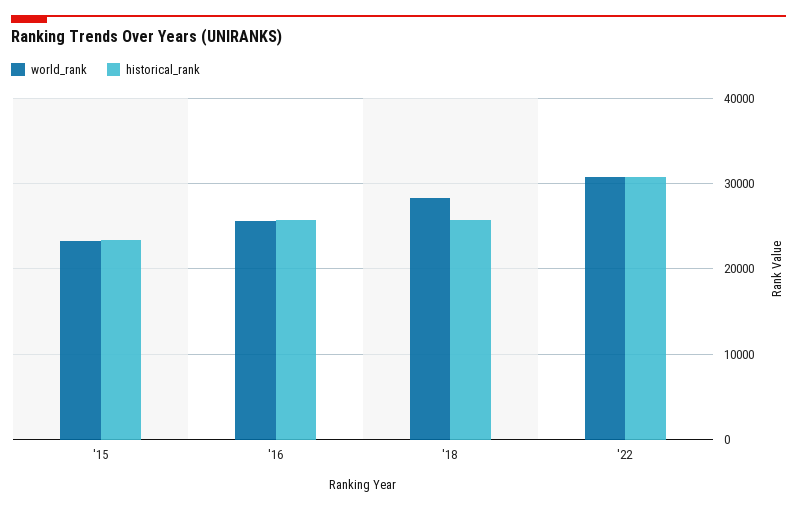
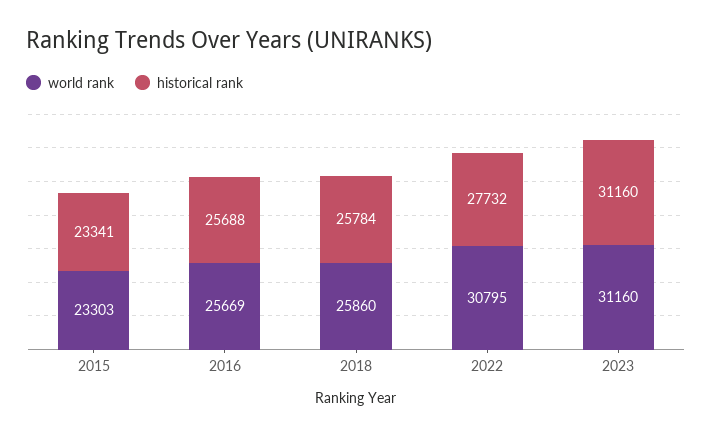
world_rank, '18: 28000 -> 25860
historical_rank, '22: 31000 -> 27732
world_rank, 2023: none -> 31160
historical_rank, 2023: none -> 31160

